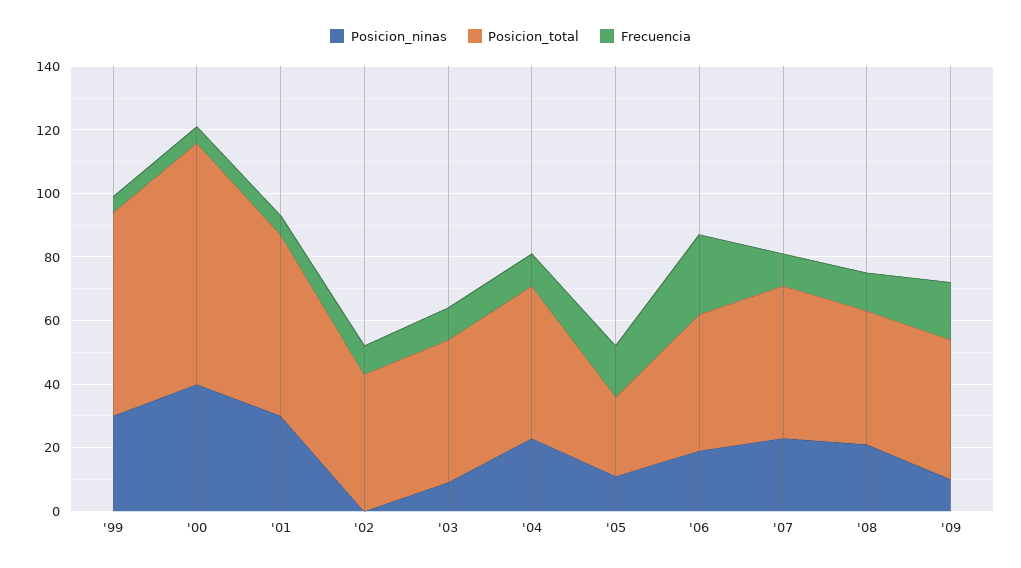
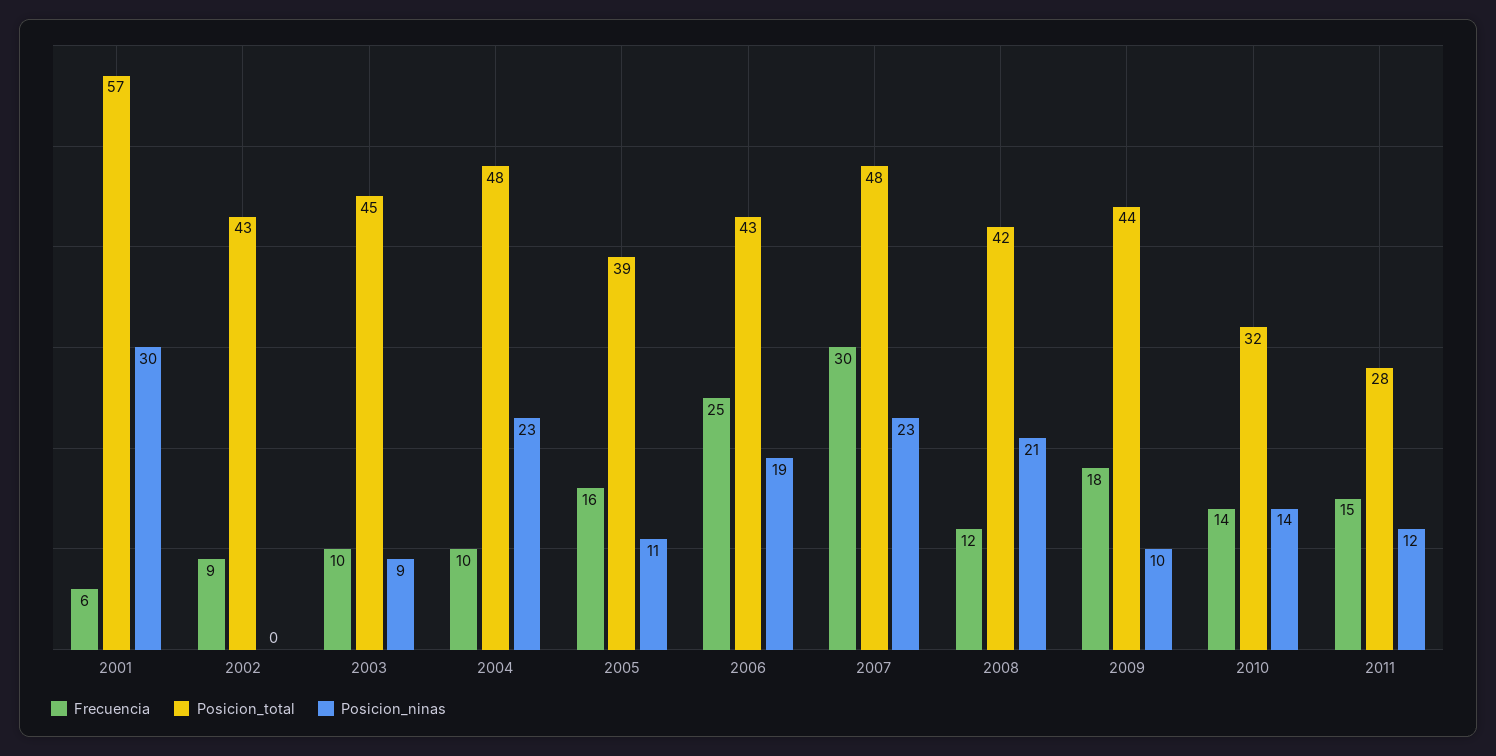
Posicion_ninas, '99: 30 -> none
Posicion_total, '99: 65 -> none
Frecuencia, '99: 5 -> none
Posicion_ninas, '00: 40 -> none
Posicion_total, '00: 75 -> none
Frecuencia, '00: 5 -> none
Posicion_total, '05: 25 -> 39
Frecuencia, '07: 10 -> 30
Frecuencia, 2010: none -> 14
Posicion_total, 2010: none -> 32
Posicion_ninas, 2010: none -> 14
Frecuencia, 2011: none -> 15
Posicion_total, 2011: none -> 28
Posicion_ninas, 2011: none -> 12

